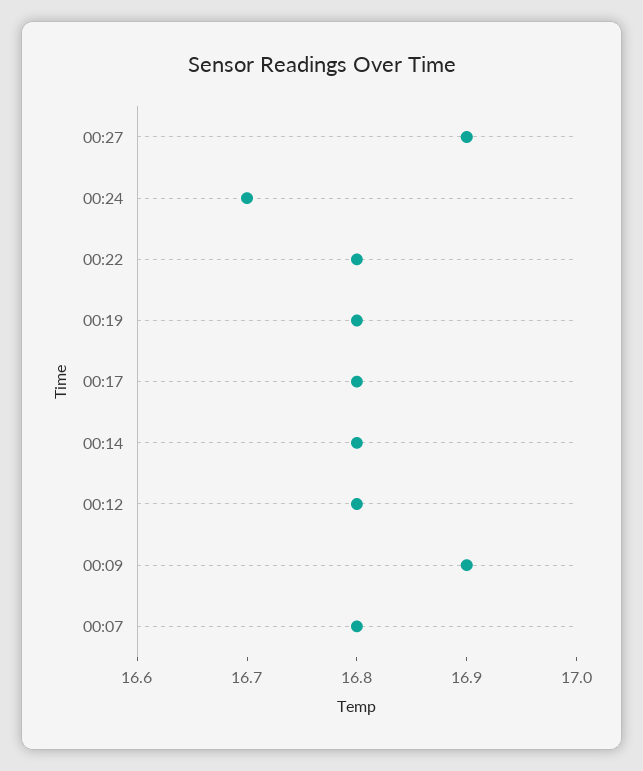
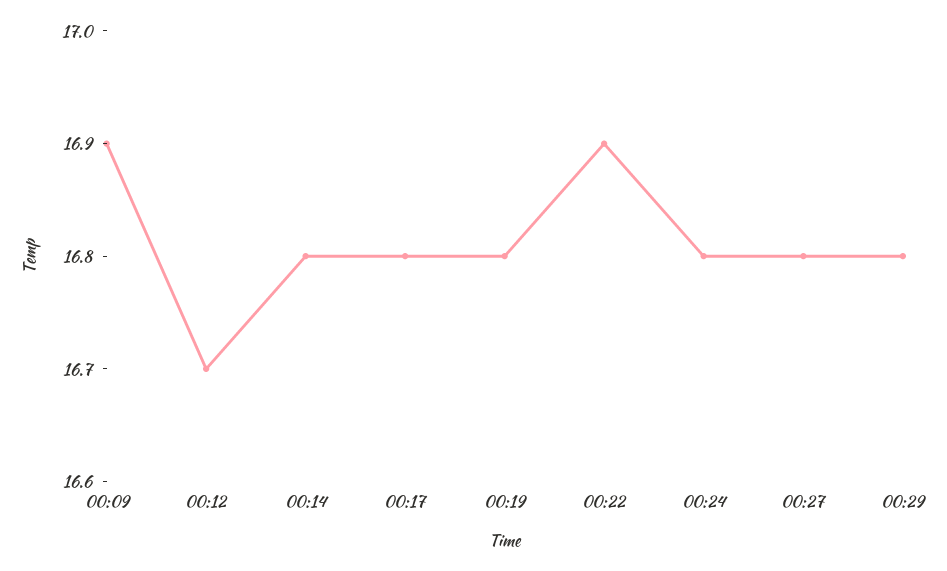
00:27: 16.9 -> 16.8
00:24: 16.7 -> 16.8
00:22: 16.8 -> 16.9
00:12: 16.8 -> 16.7
00:07: 16.8 -> none
00:29: none -> 16.8

